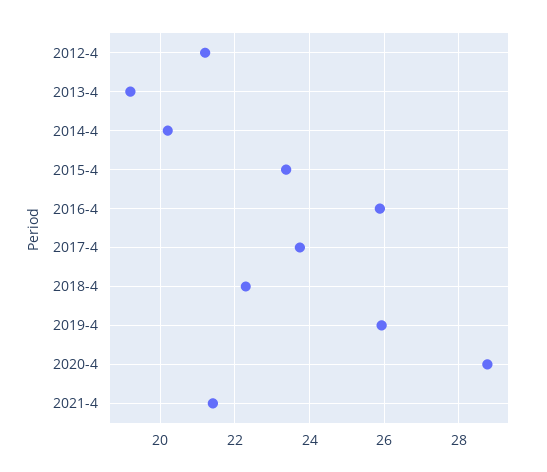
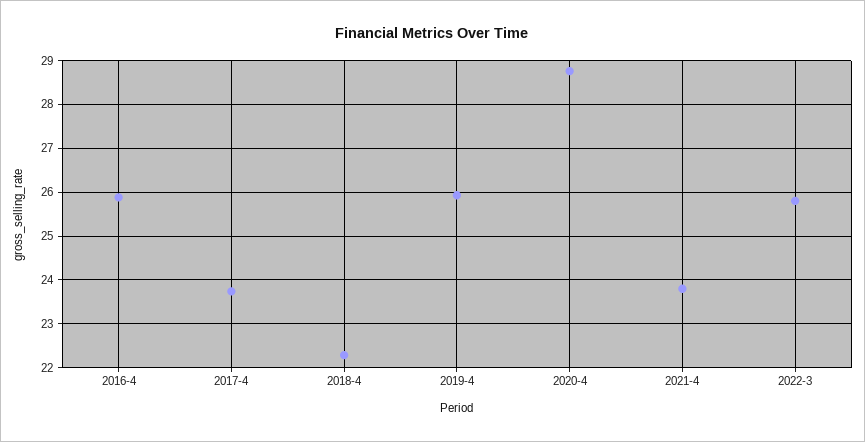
2012-4: 21.2 -> none
2013-4: 19.2 -> none
2014-4: 20.2 -> none
2015-4: 23.4 -> none
2021-4: 21.4 -> 23.8
2022-3: none -> 25.8

